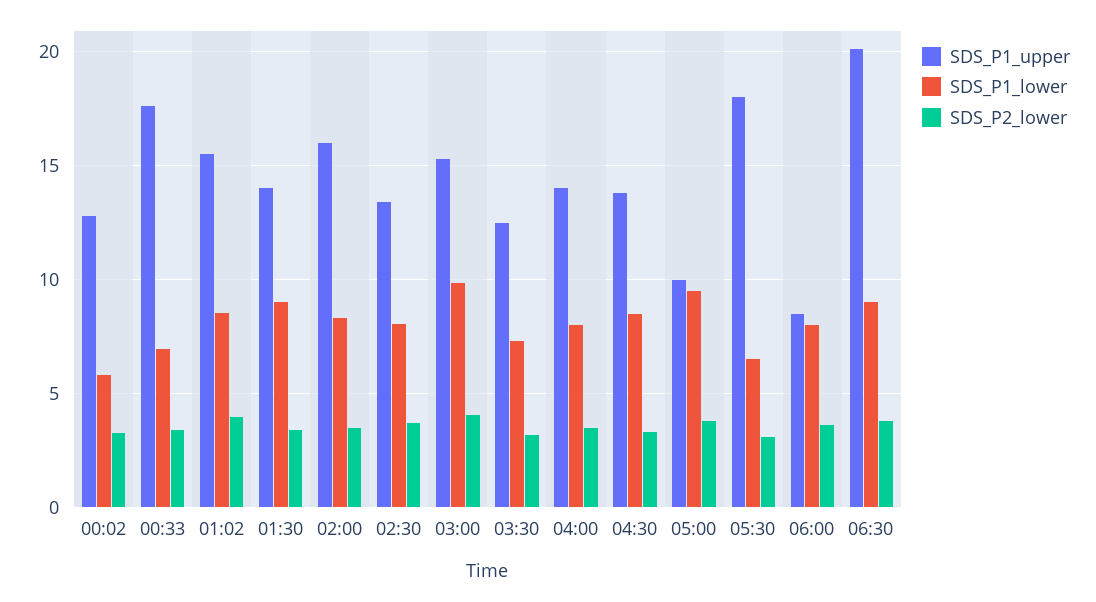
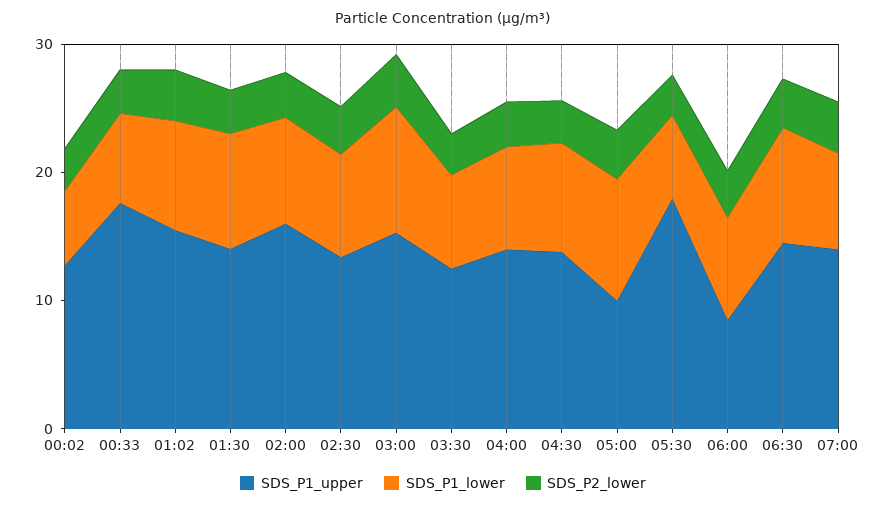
SDS_P1_upper, 06:30: 20 -> 14
SDS_P1_upper, 07:00: none -> 14
SDS_P1_lower, 07:00: none -> 8
SDS_P2_lower, 07:00: none -> 4

